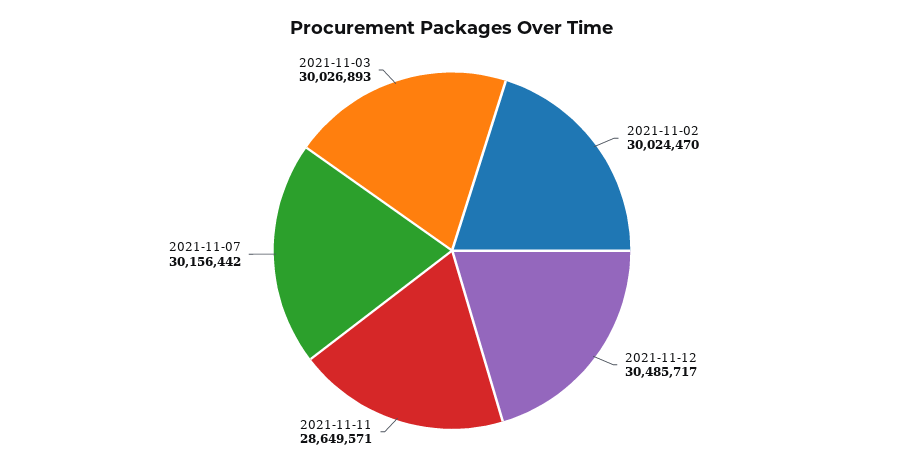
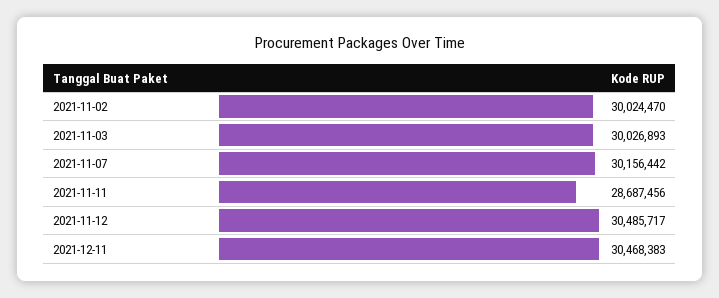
2021-11-11: 28649571 -> 28687456
2021-12-11: none -> 30468383

